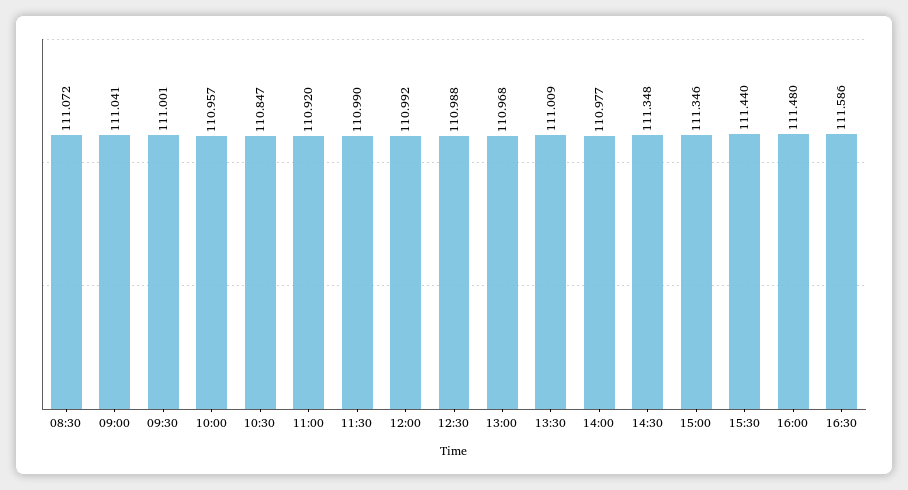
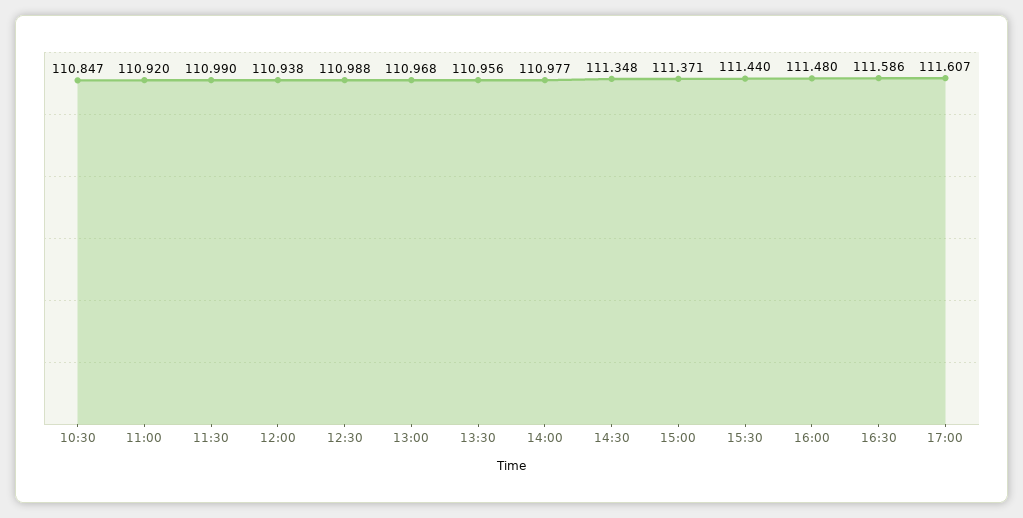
08:30: 111.072 -> none
09:00: 111.041 -> none
09:30: 111.001 -> none
10:00: 110.957 -> none
12:00: 110.992 -> 110.938
13:30: 111.009 -> 110.956
15:00: 111.346 -> 111.371
17:00: none -> 111.607

